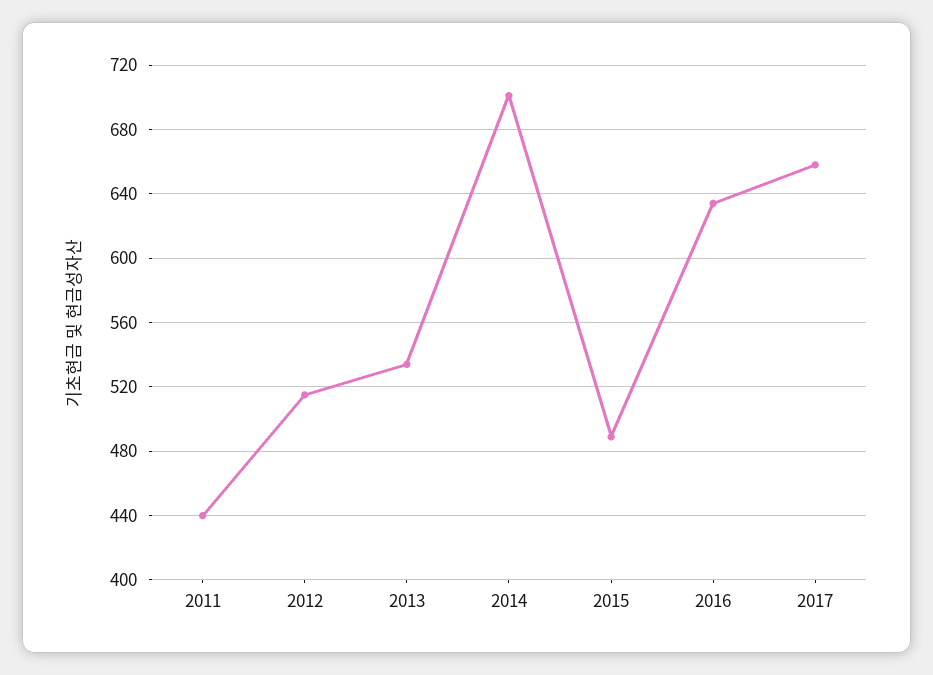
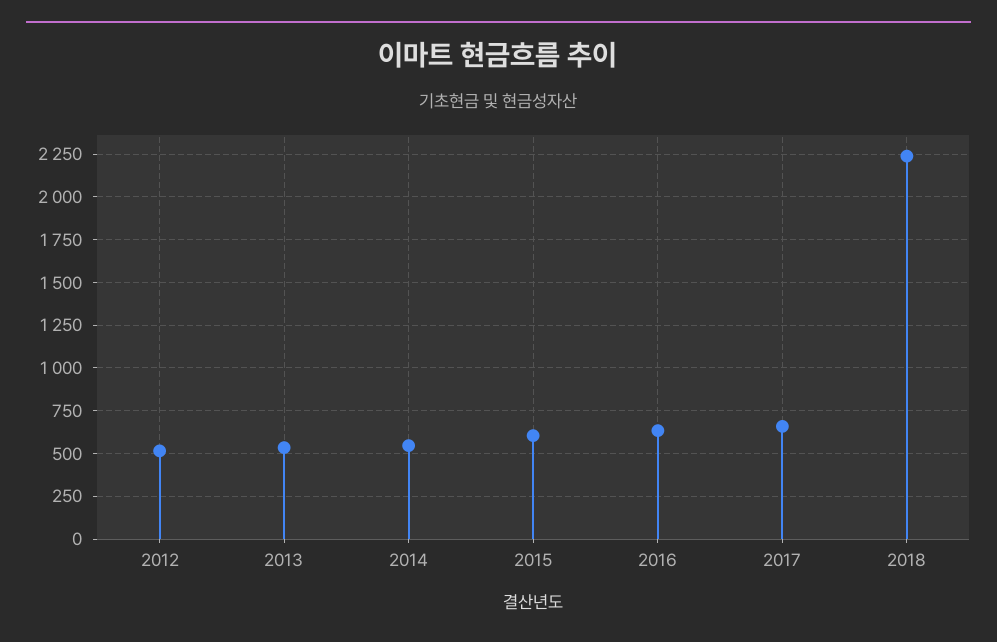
2011: 440 -> none
2014: 700 -> 550
2015: 490 -> 600
2018: none -> 2250

